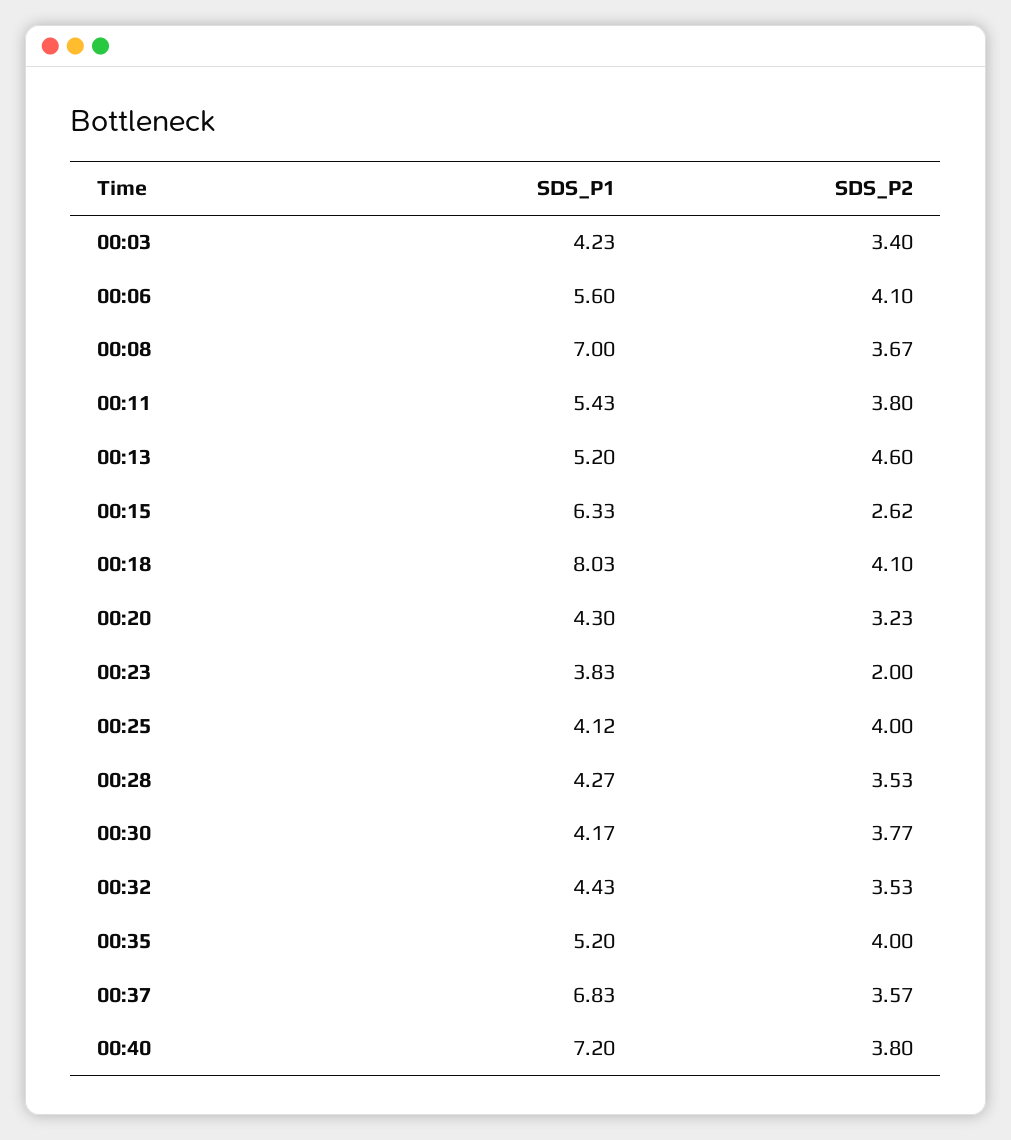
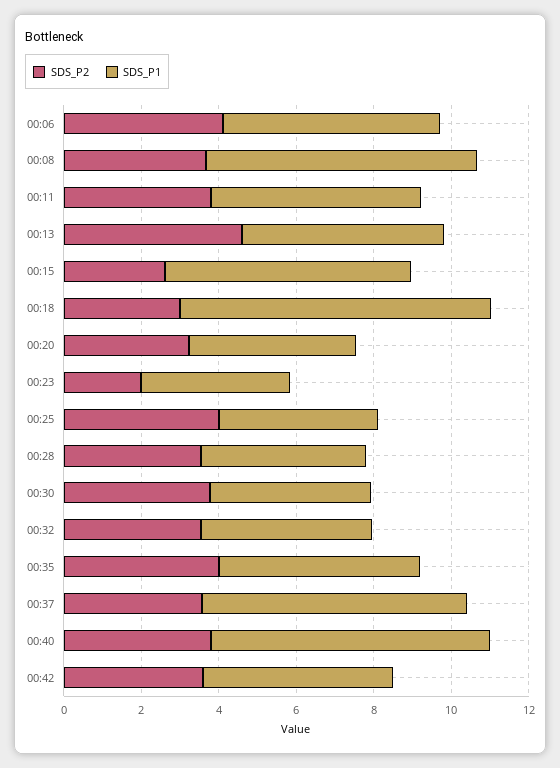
SDS_P1, 00:03: 4.23 -> none
SDS_P2, 00:03: 3.4 -> none
SDS_P2, 00:18: 4.1 -> 3
SDS_P2, 00:42: none -> 3.5
SDS_P1, 00:42: none -> 5

